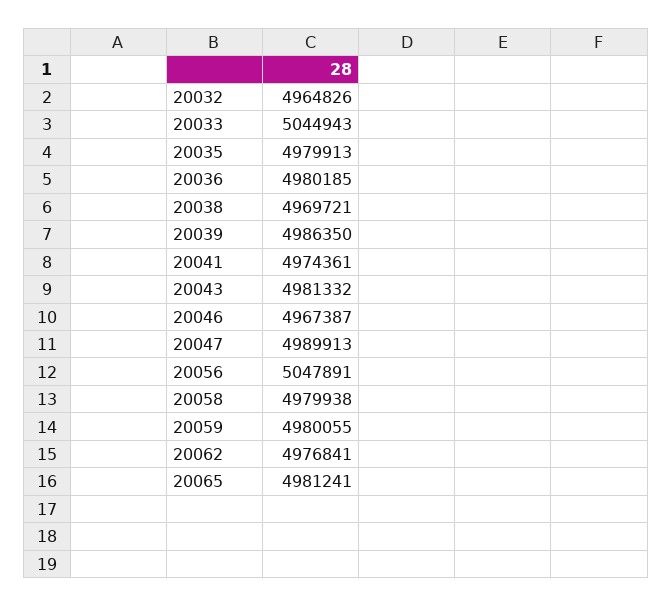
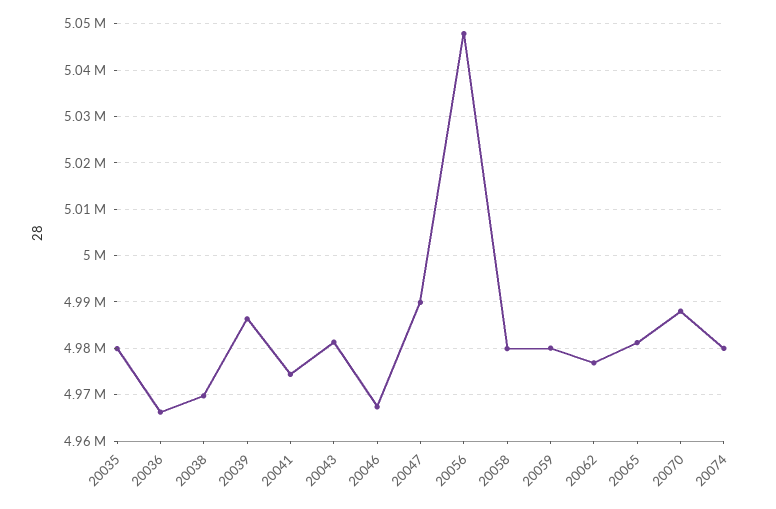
20032: 4964826 -> none
20033: 5044943 -> none
20036: 4980185 -> 4966000
20070: none -> 4988000
20074: none -> 4980000

